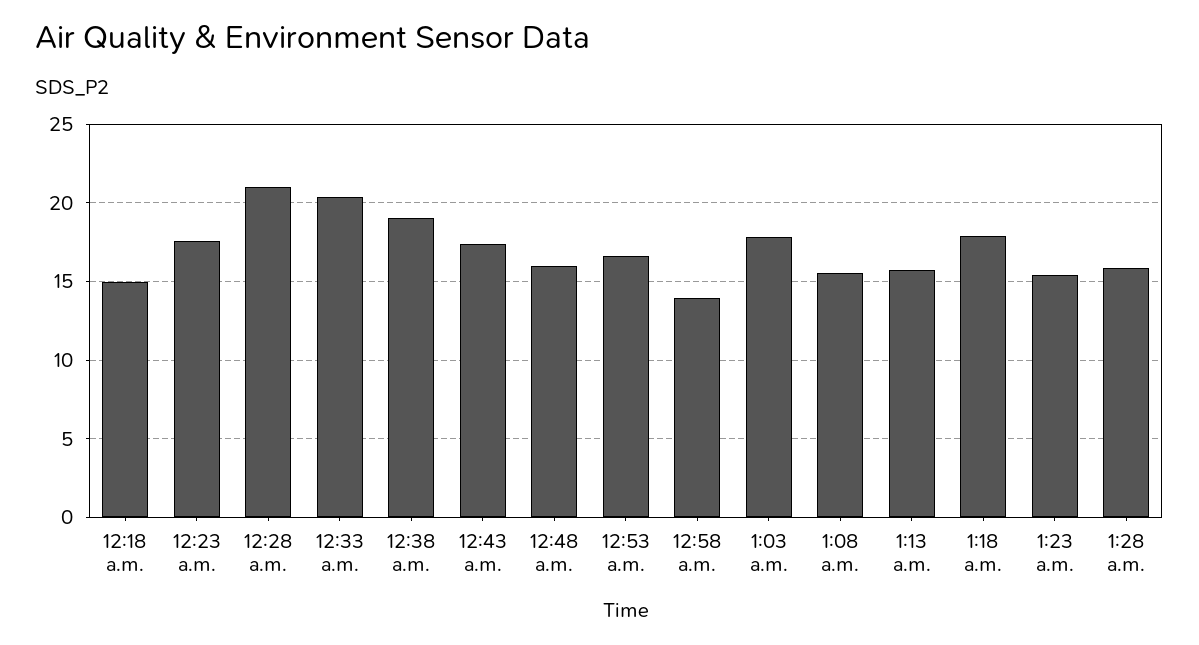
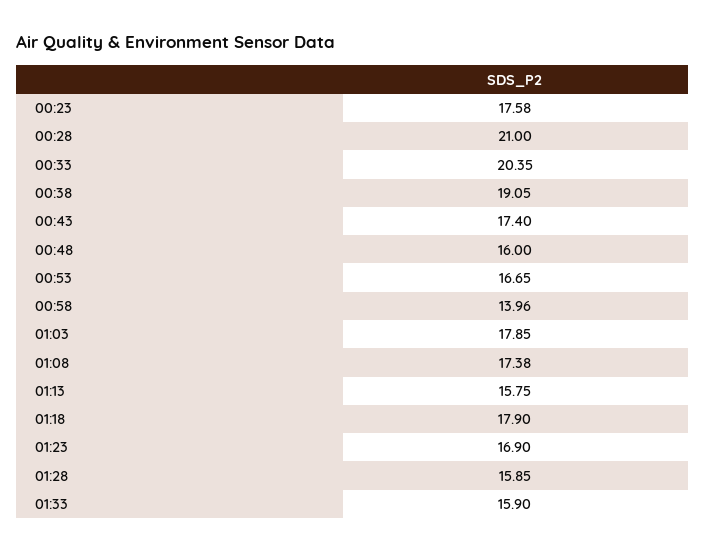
12:18 a.m.: 15 -> none
1:08 a.m.: 15.5 -> 17.38
1:23 a.m.: 15.5 -> 16.9
01:33: none -> 15.9

